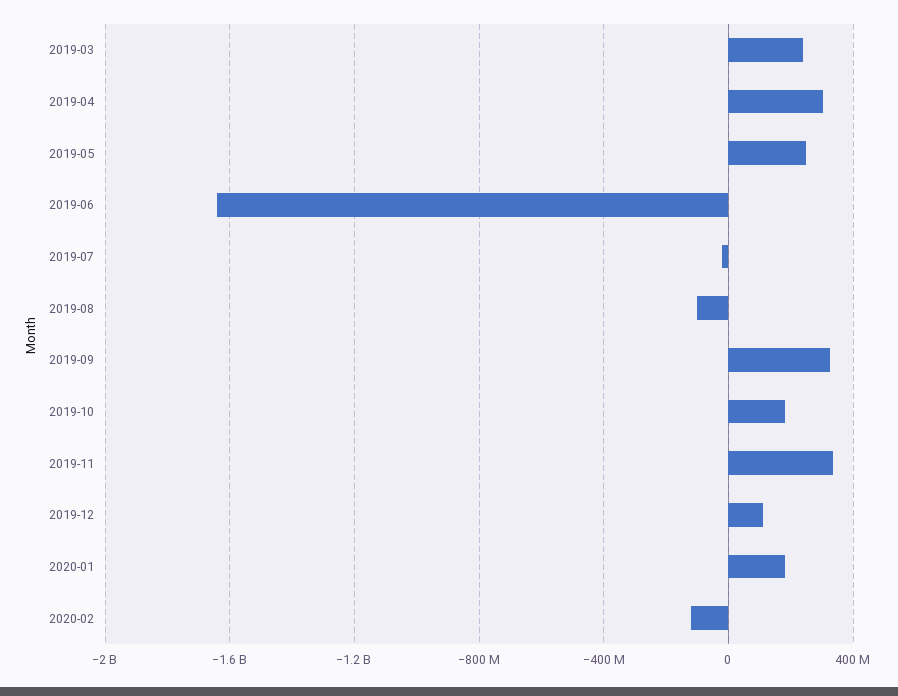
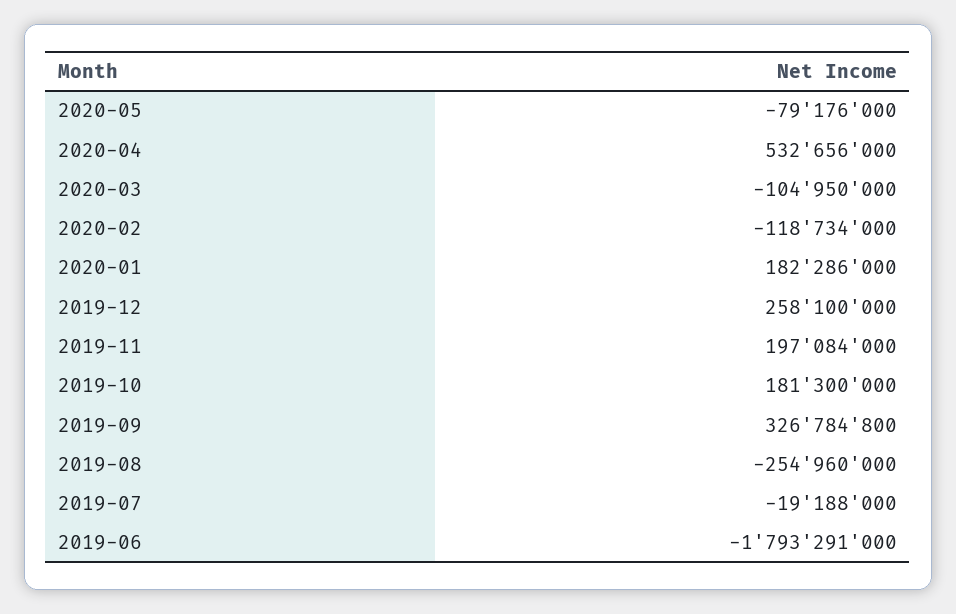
2019-03: 250000000 -> none
2019-04: 300000000 -> none
2019-05: 250000000 -> none
2019-06: -1650000000 -> -1793291000
2019-08: -100000000 -> -254960000
2019-11: 350000000 -> 197084000
2019-12: 100000000 -> 258100000
2020-05: none -> -79176000
2020-04: none -> 532656000
2020-03: none -> -104950000

